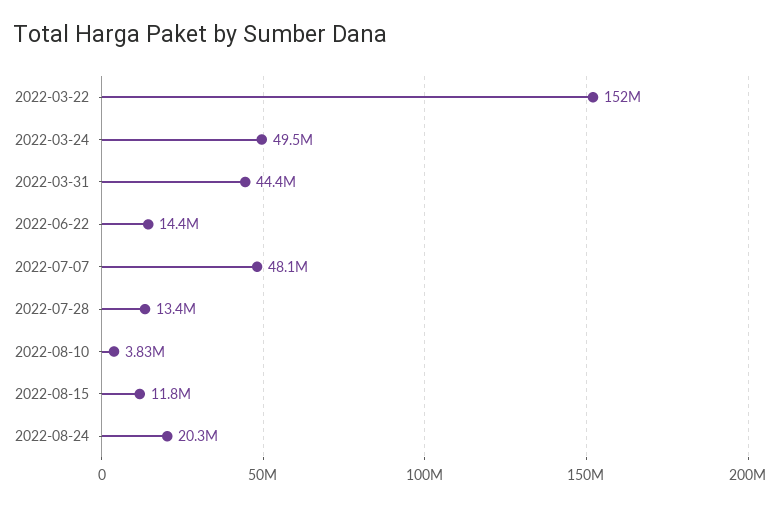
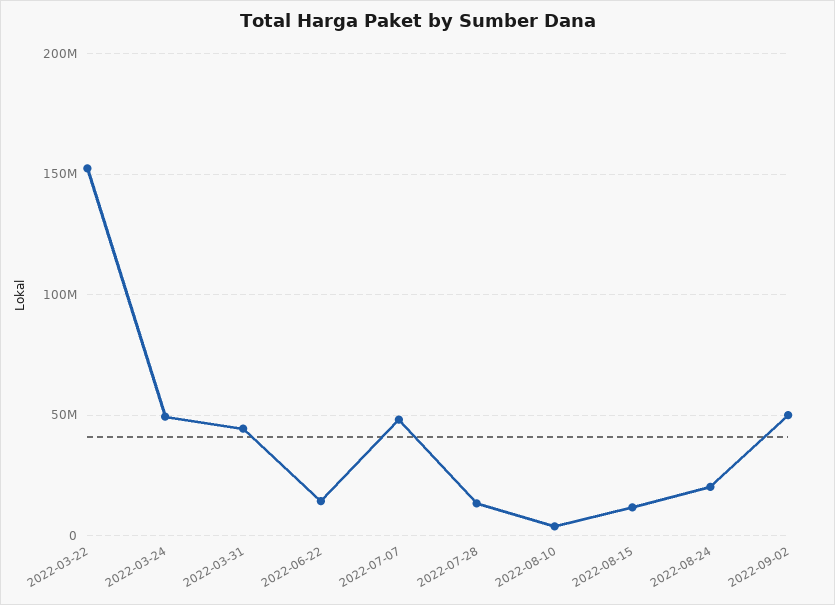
2022-09-02: none -> 50000000

